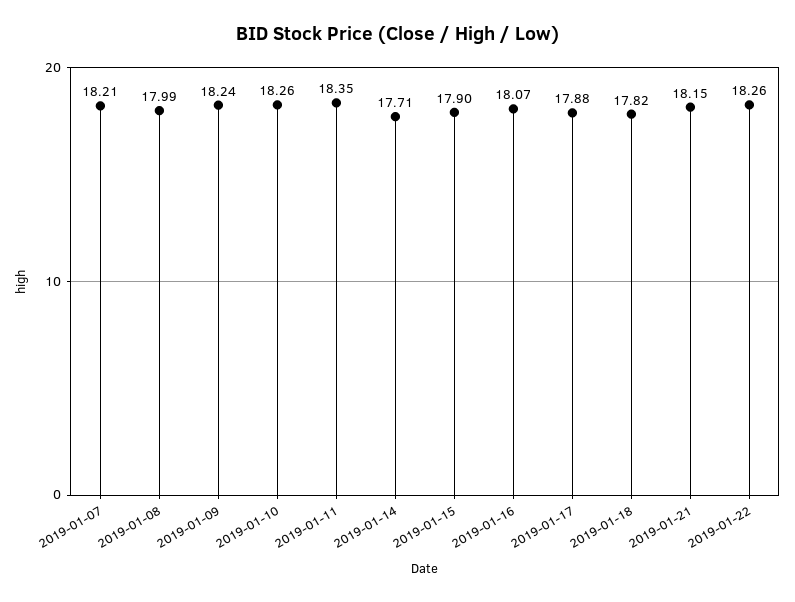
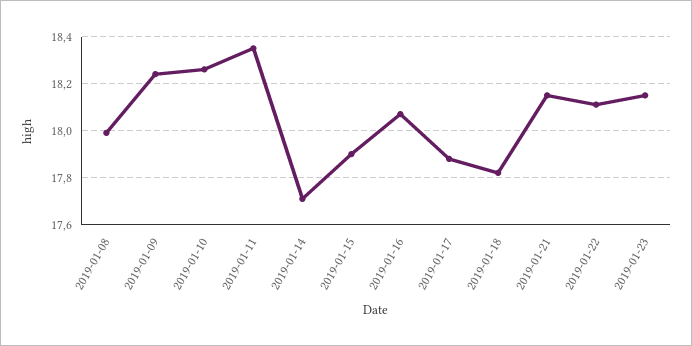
2019-01-07: 18.21 -> none
2019-01-22: 18.26 -> 18.1
2019-01-23: none -> 18.15

